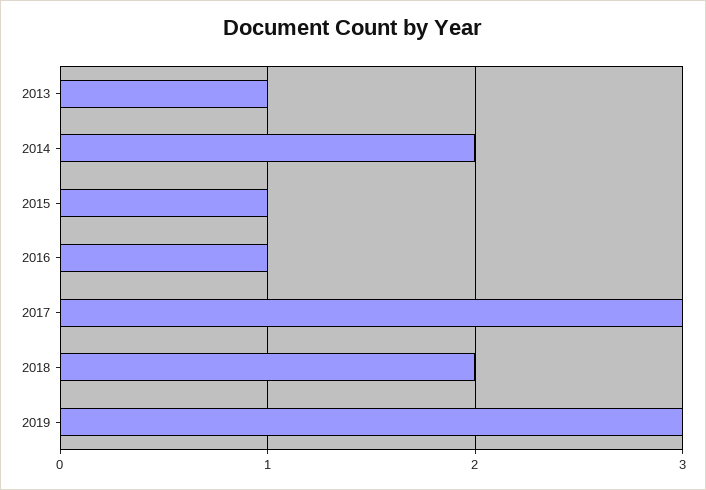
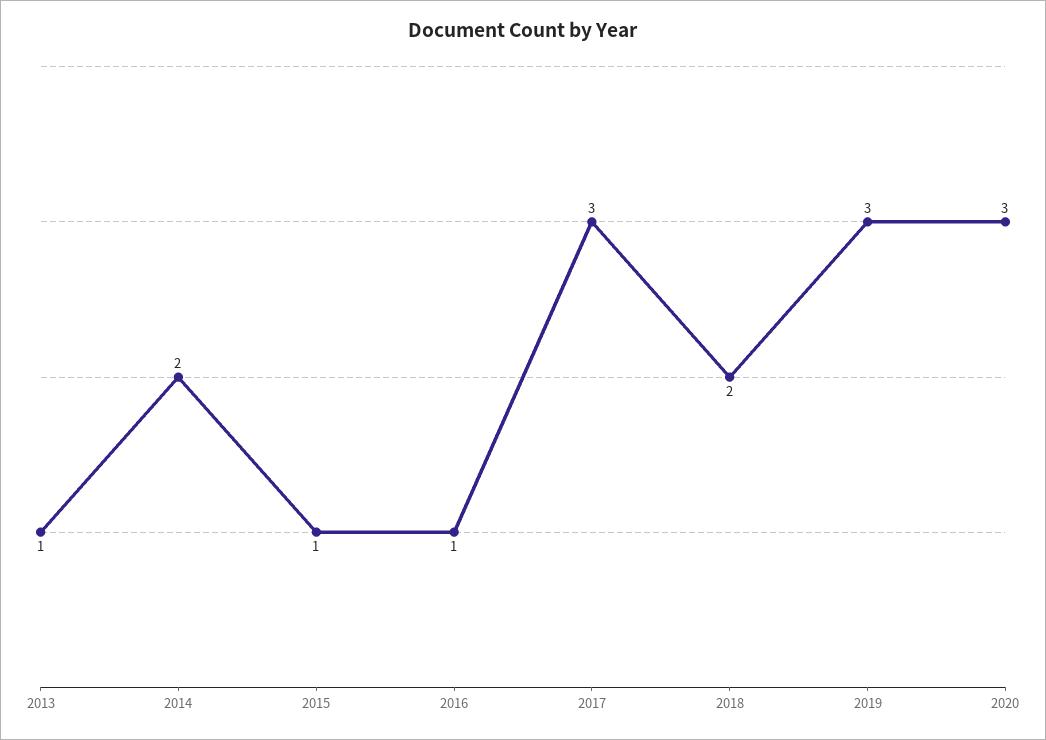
2020: none -> 3

